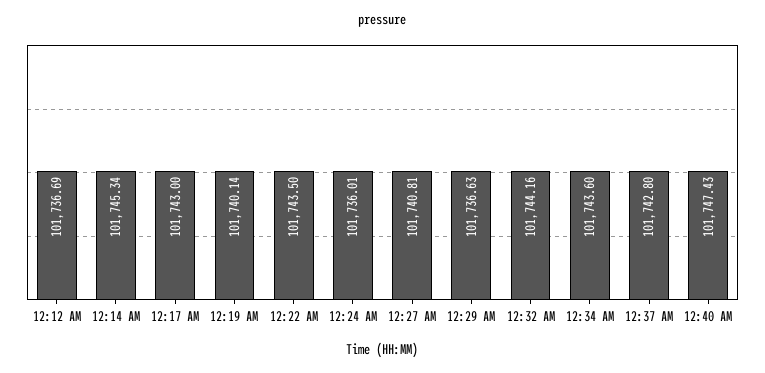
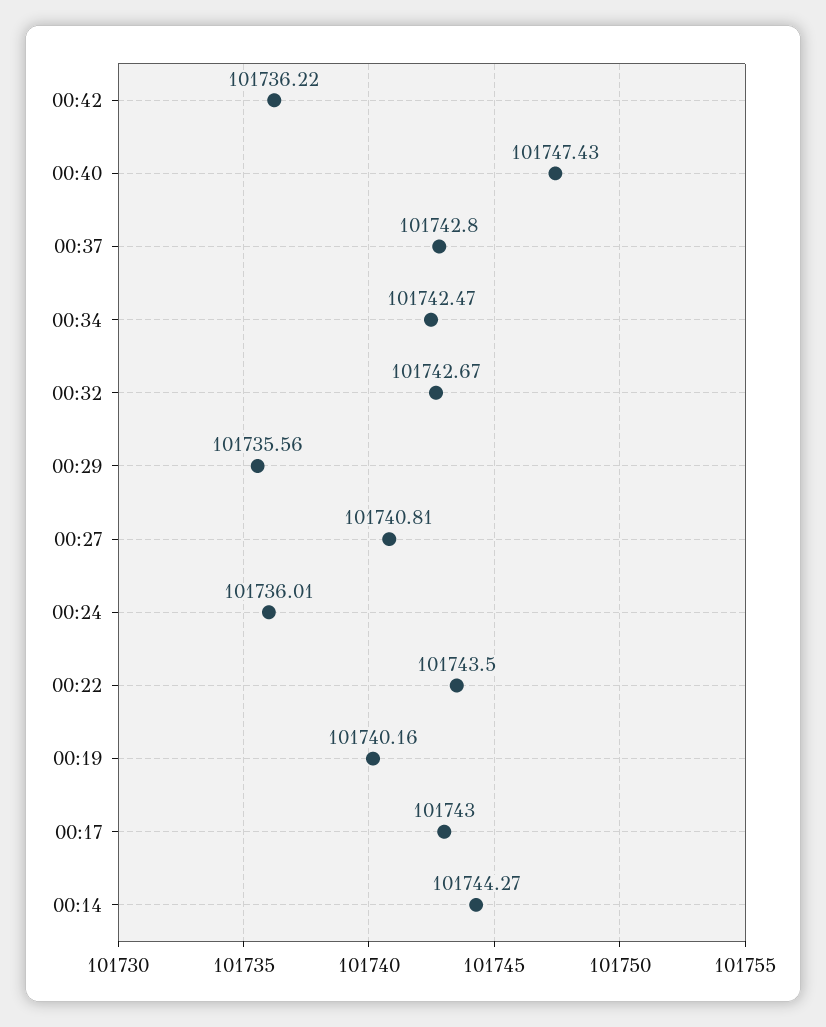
12:12 AM: 101736.69 -> none
12:14 AM: 101745.34 -> 101744.27
12:19 AM: 101740.14 -> 101740.16
12:29 AM: 101736.63 -> 101735.56
12:32 AM: 101744.16 -> 101742.67
12:34 AM: 101743.6 -> 101742.47
00:42: none -> 101736.22

